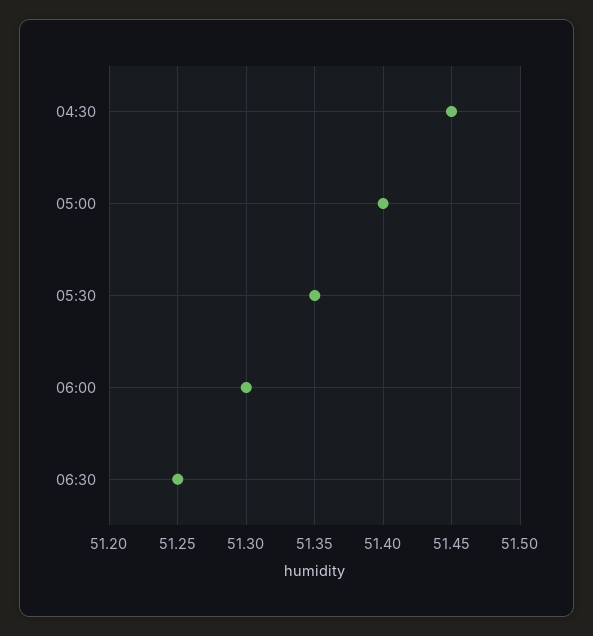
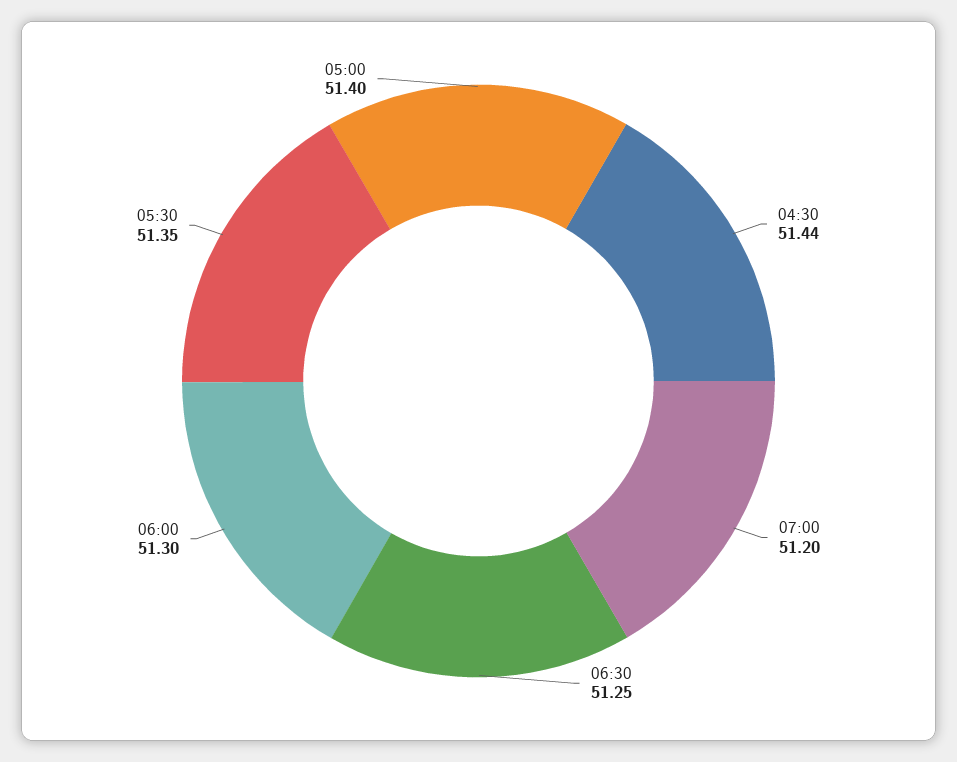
04:30: 51.45 -> 51.44
07:00: none -> 51.2

